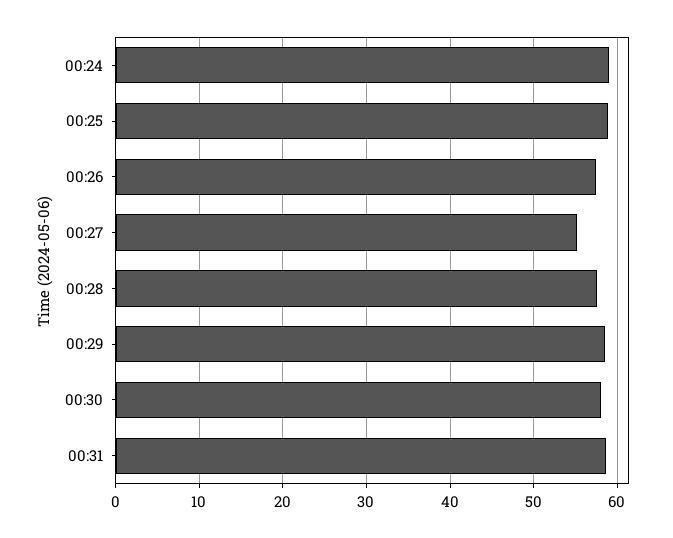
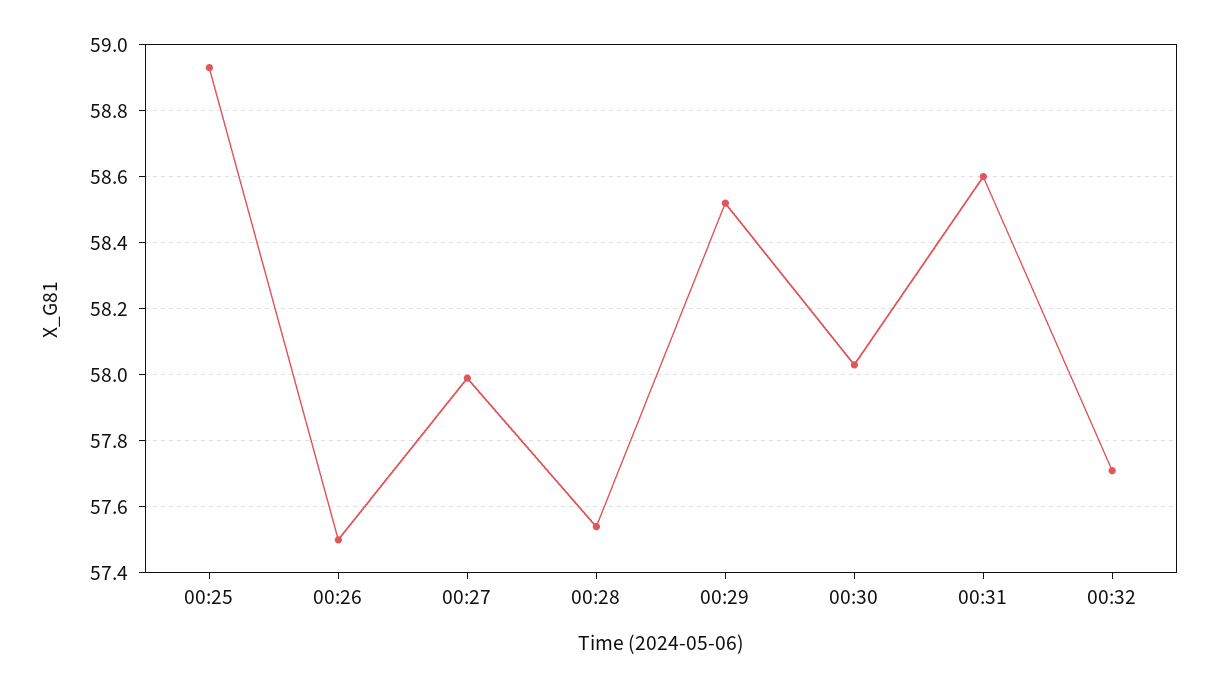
00:24: 59 -> none
00:27: 55 -> 58
00:32: none -> 57.7

